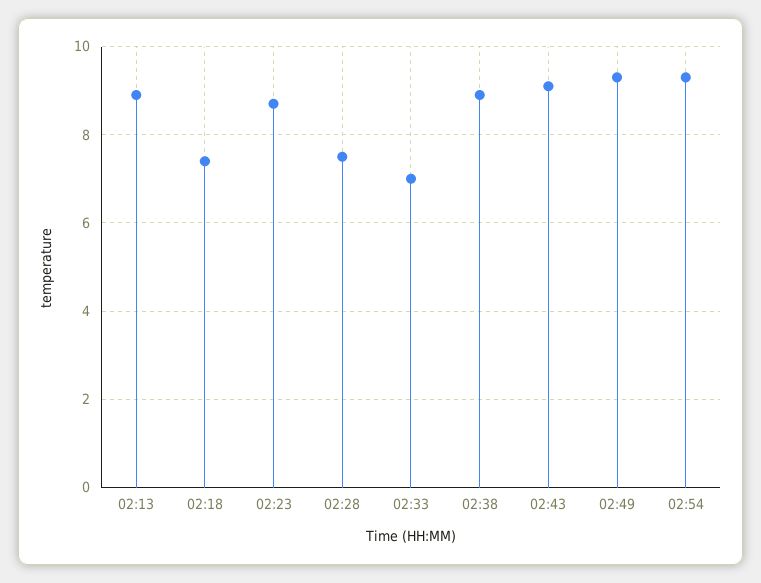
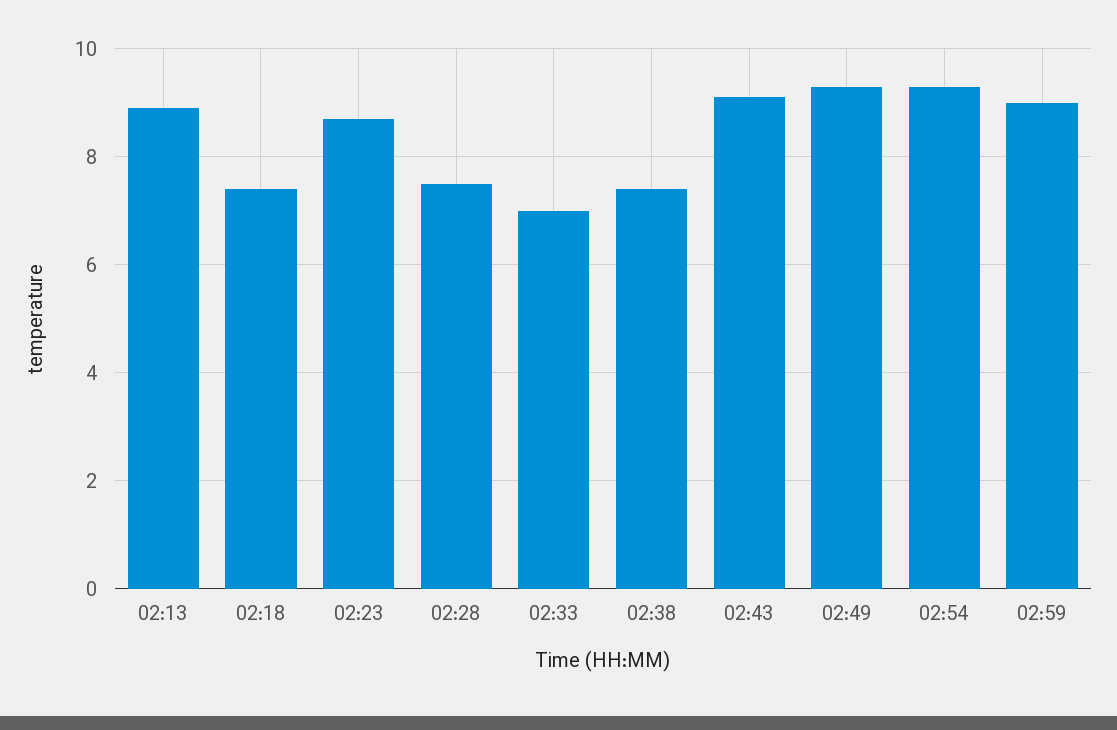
02:38: 9 -> 7.5
02:59: none -> 9

